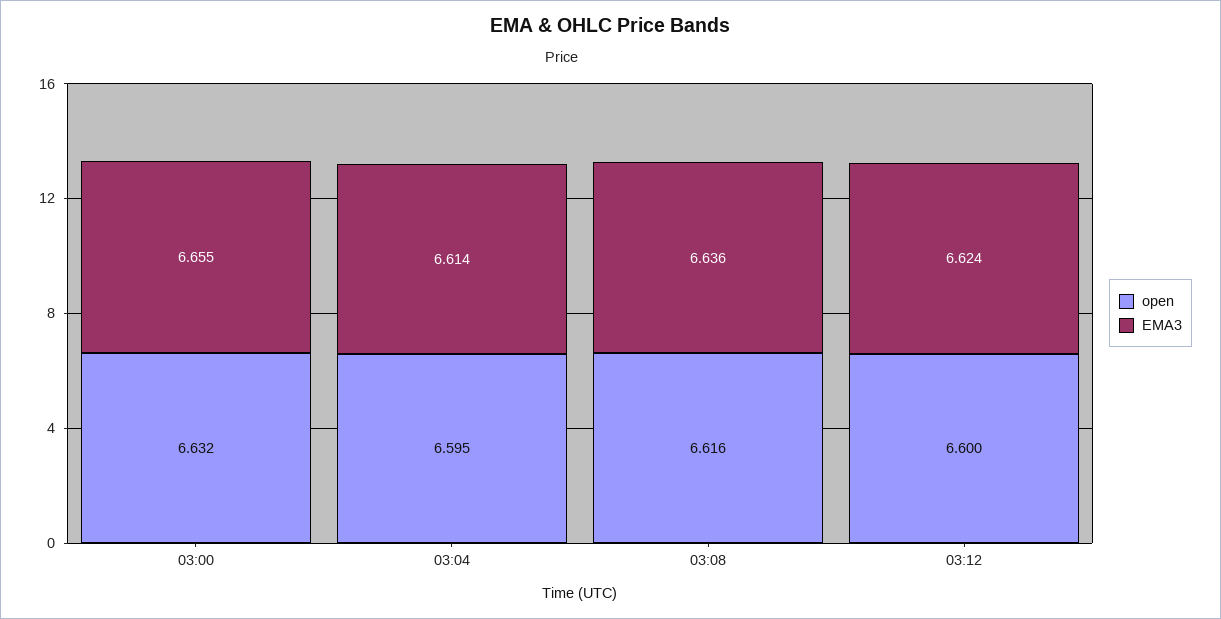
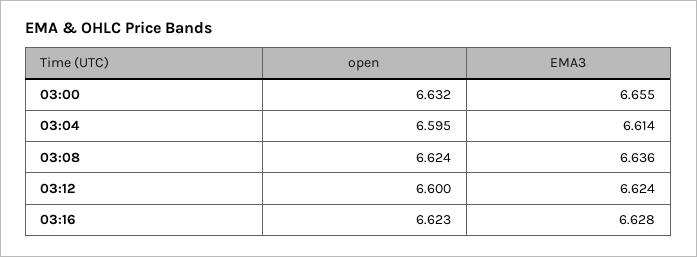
open, 03:08: 6.616 -> 6.624
open, 03:16: none -> 6.623
EMA3, 03:16: none -> 6.628

